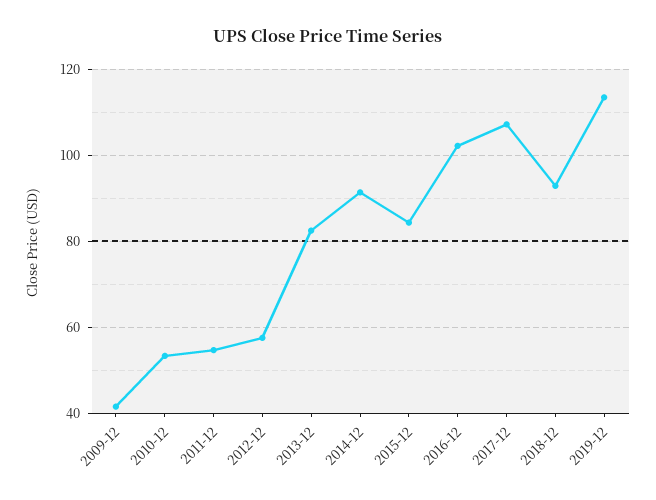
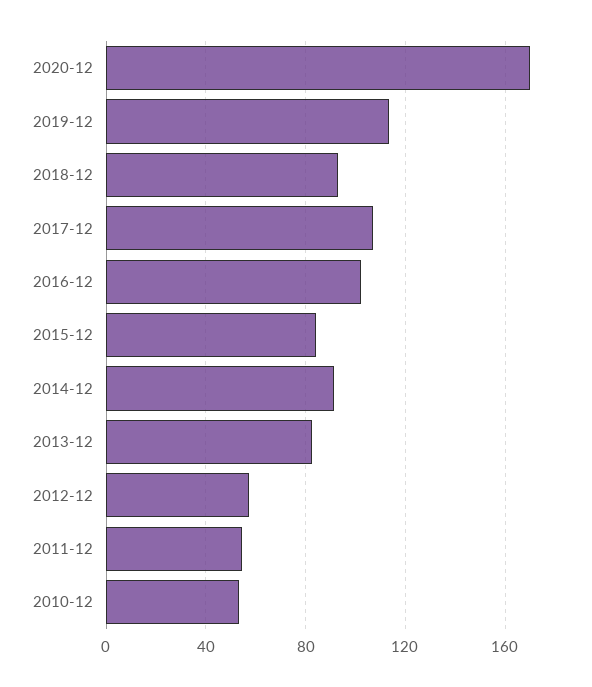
2009-12: 42 -> none
2020-12: none -> 170

